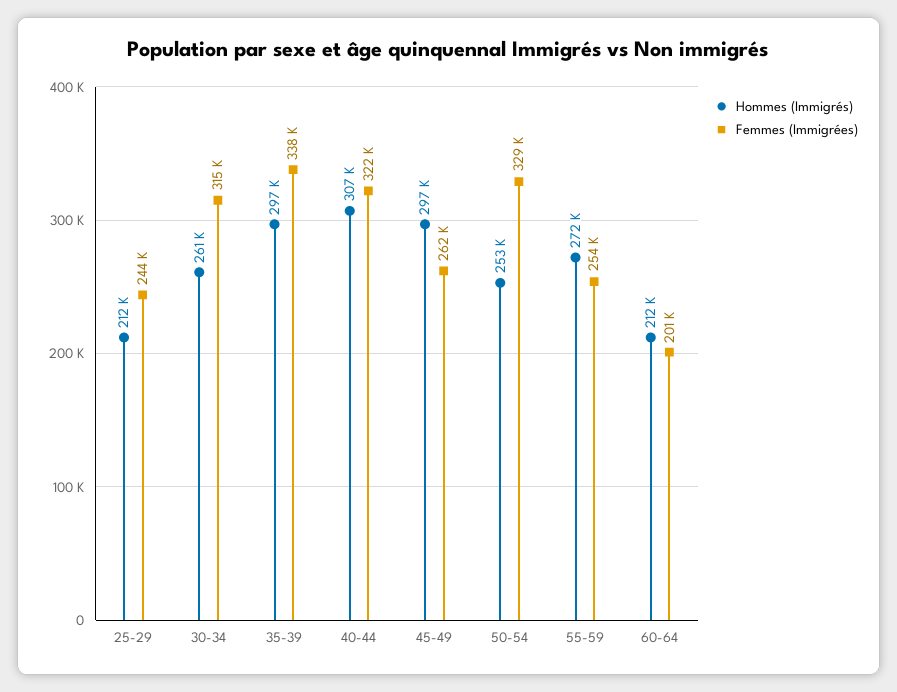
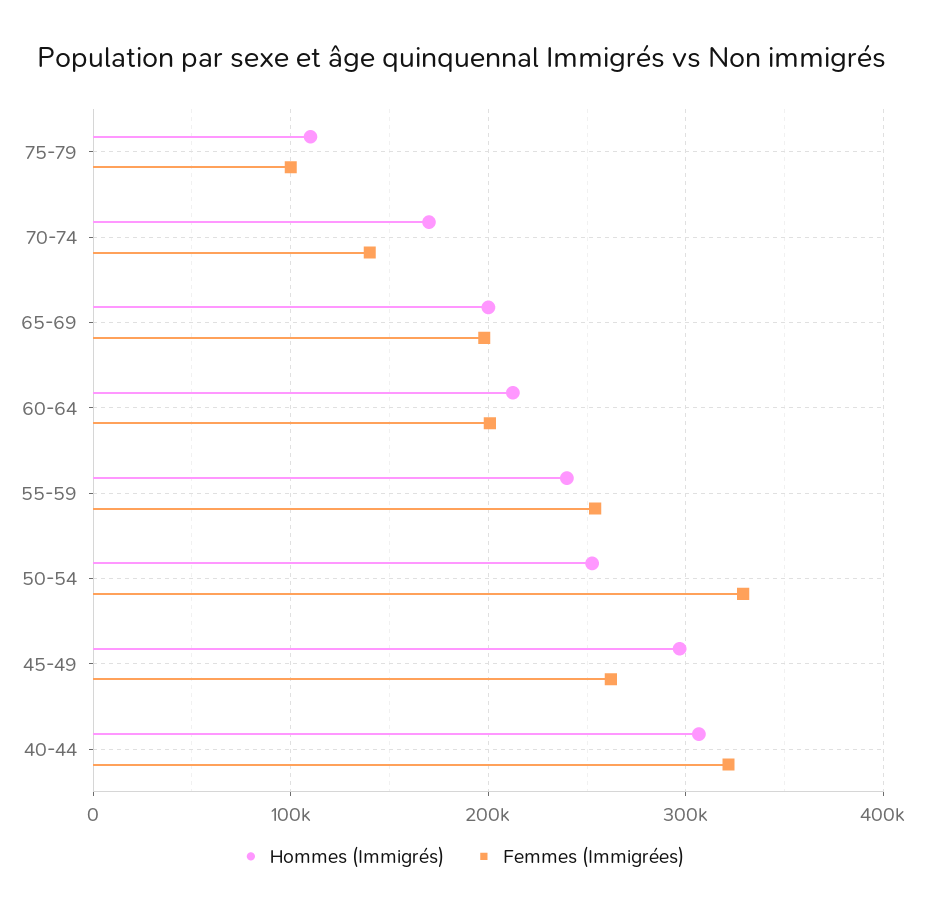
Hommes (Immigrés), 25-29: 212000 -> none
Femmes (Immigrées), 25-29: 244000 -> none
Hommes (Immigrés), 30-34: 261000 -> none
Femmes (Immigrées), 30-34: 315000 -> none
Hommes (Immigrés), 35-39: 297000 -> none
Femmes (Immigrées), 35-39: 338000 -> none
Hommes (Immigrés), 55-59: 272000 -> 240000
Hommes (Immigrés), 75-79: none -> 110000
Femmes (Immigrées), 75-79: none -> 100000
Hommes (Immigrés), 70-74: none -> 170000
Femmes (Immigrées), 70-74: none -> 140000
Hommes (Immigrés), 65-69: none -> 200000
Femmes (Immigrées), 65-69: none -> 200000

